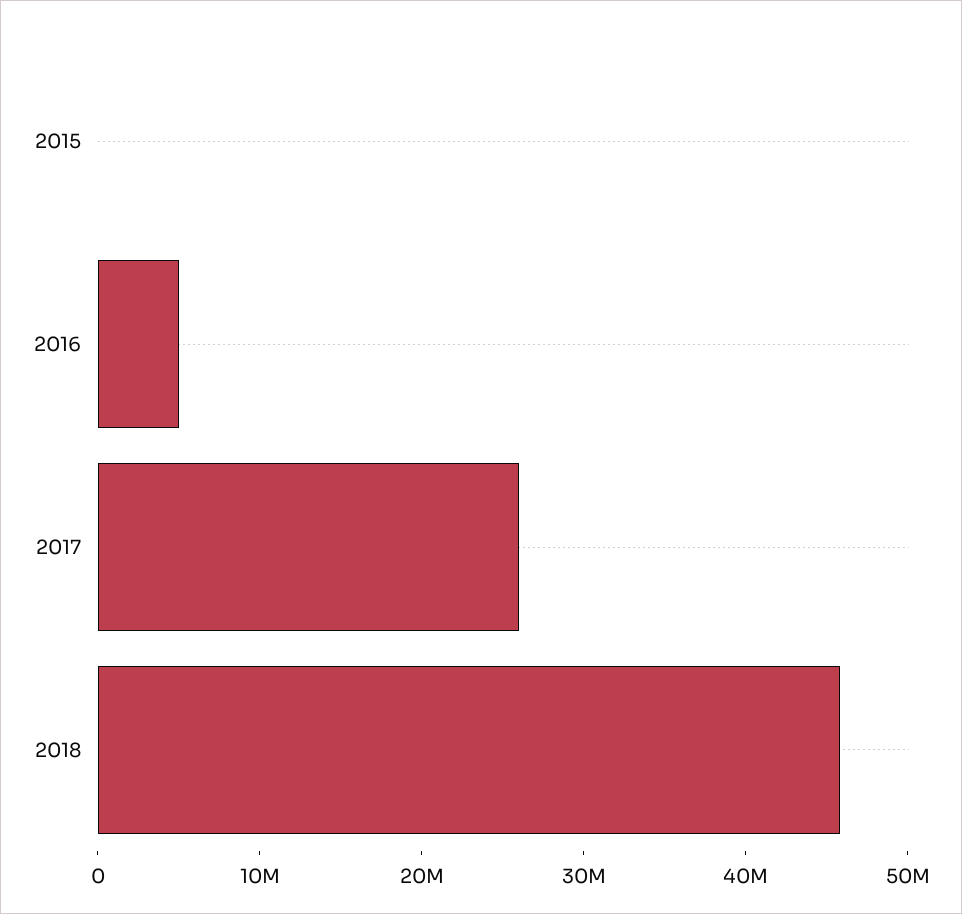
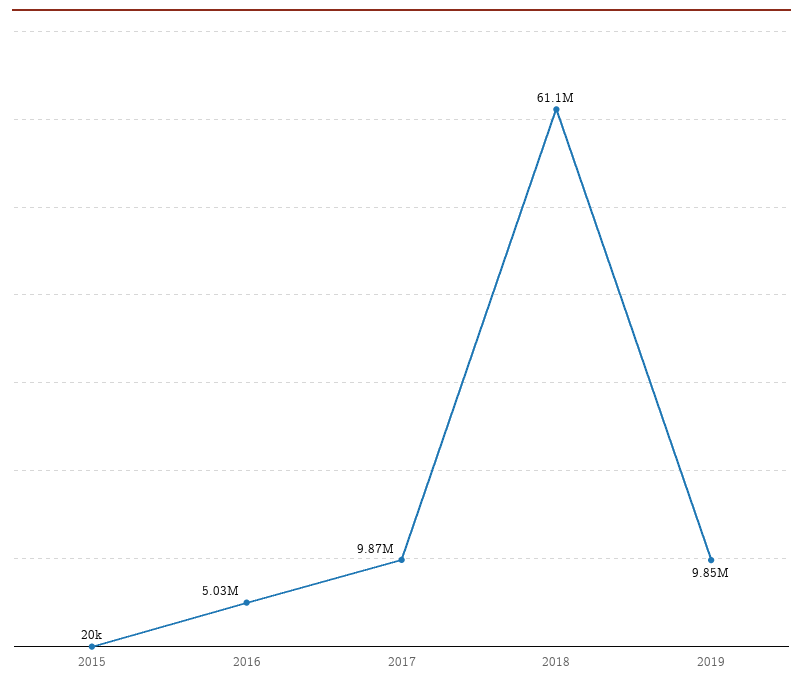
2017: 26000000 -> 9870000
2018: 46000000 -> 61100000
2019: none -> 9850000

